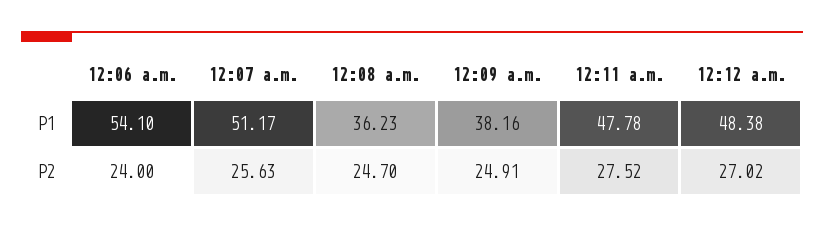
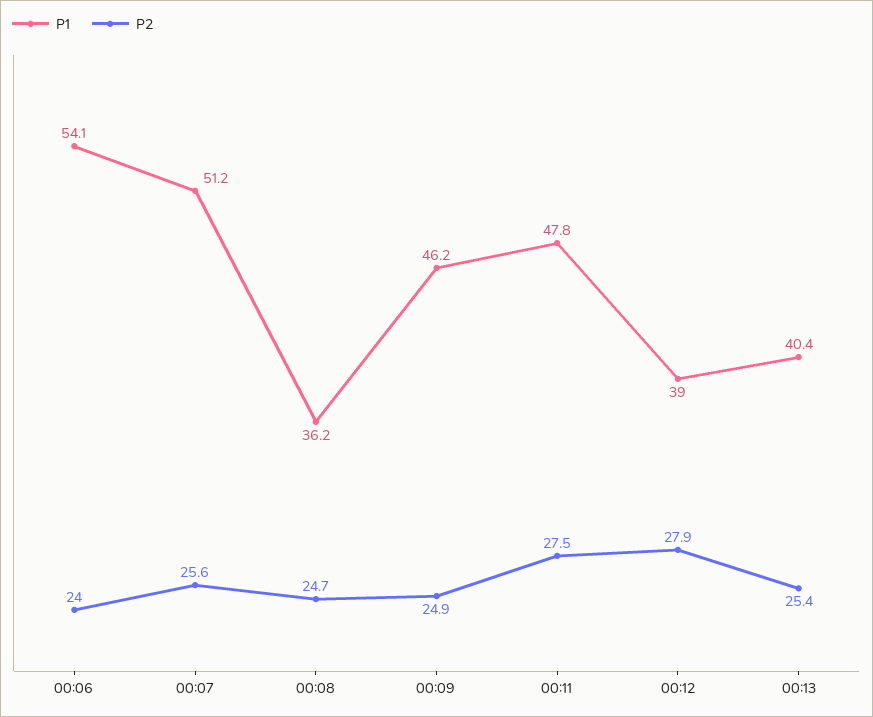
P1, 12:09 a.m.: 38.16 -> 46.2
P1, 12:12 a.m.: 48.38 -> 39
P2, 12:12 a.m.: 27.02 -> 27.9
P1, 00:13: none -> 40.4
P2, 00:13: none -> 25.4

